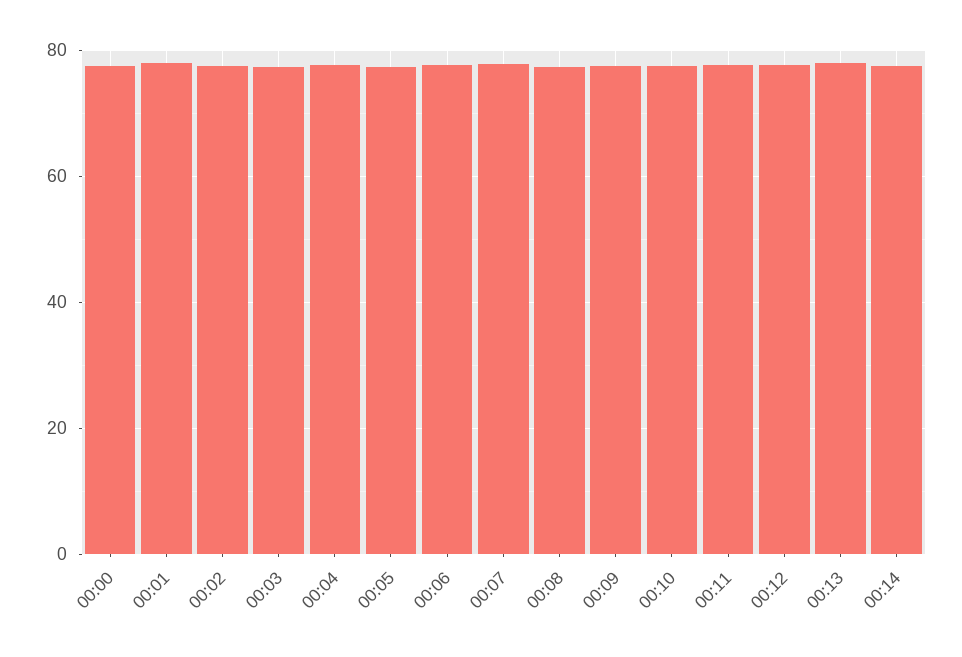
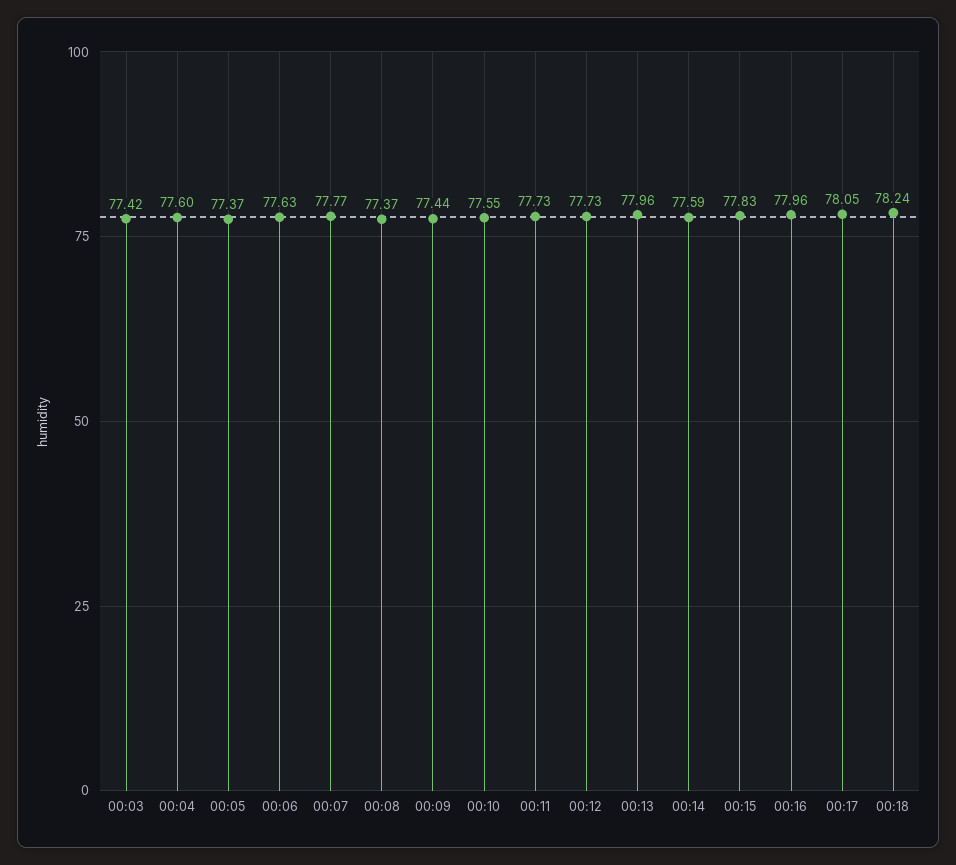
00:00: 78 -> none
00:01: 78 -> none
00:02: 78 -> none
00:15: none -> 77.83
00:16: none -> 77.96
00:17: none -> 78.05
00:18: none -> 78.24

